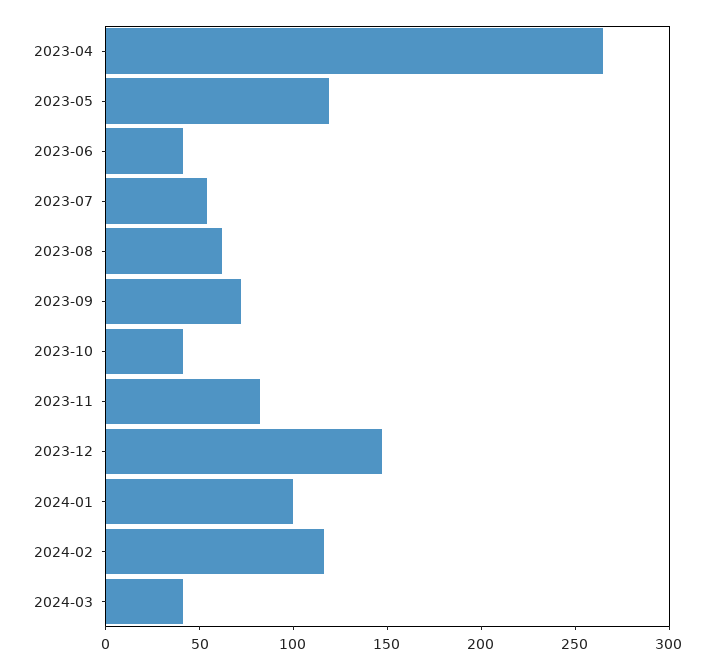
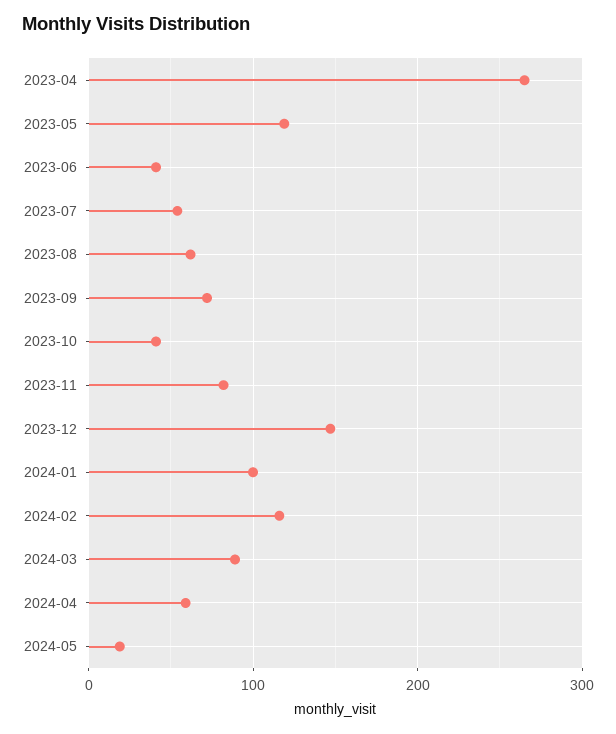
2024-03: 40 -> 90
2024-04: none -> 60
2024-05: none -> 20

